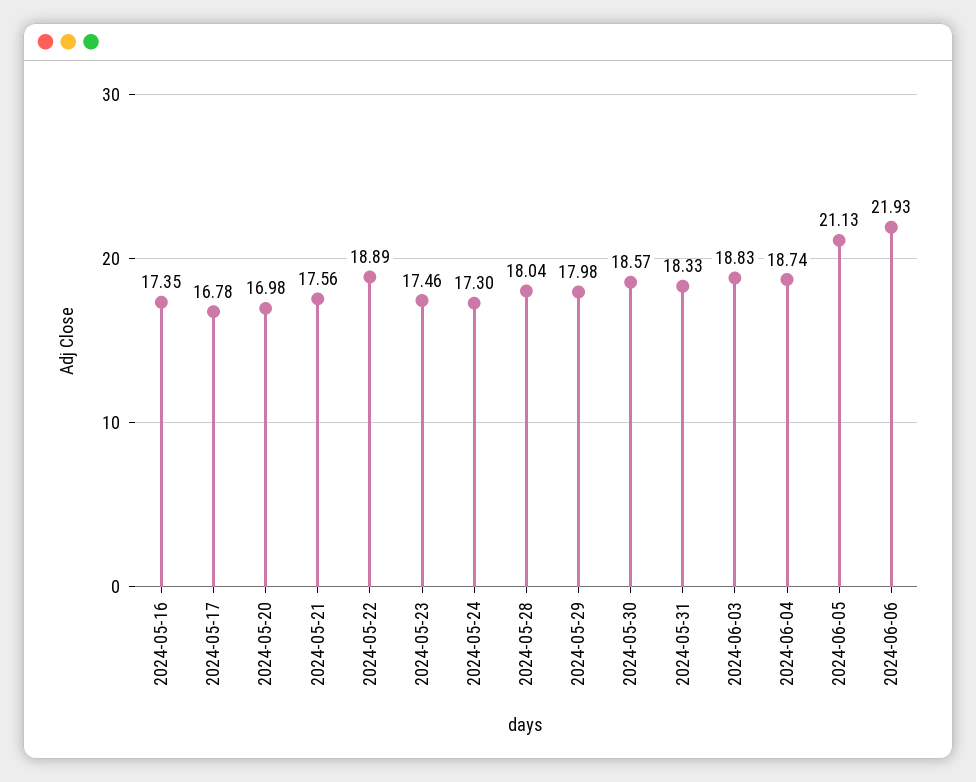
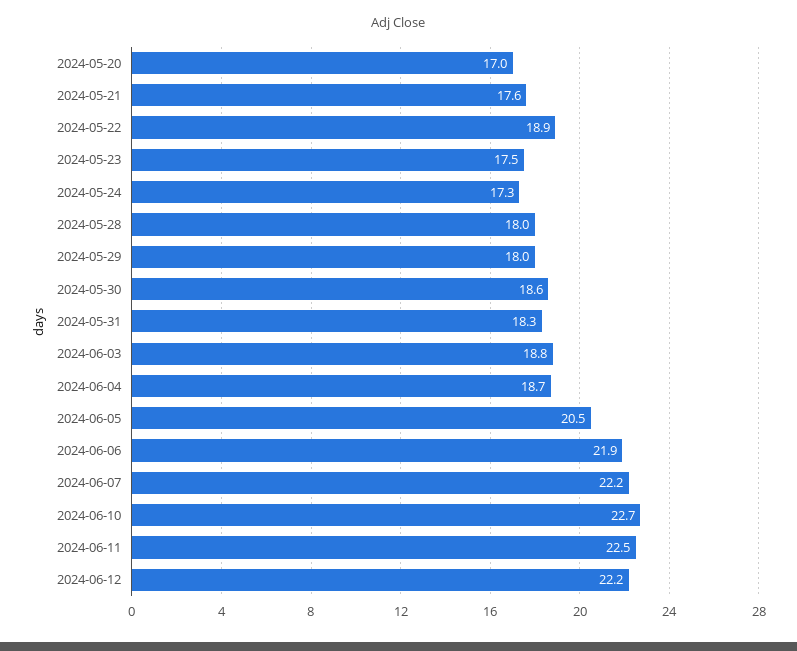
2024-05-16: 17.35 -> none
2024-05-17: 16.78 -> none
2024-06-05: 21.13 -> 20.5
2024-06-07: none -> 22.2
2024-06-10: none -> 22.7
2024-06-11: none -> 22.5
2024-06-12: none -> 22.2

